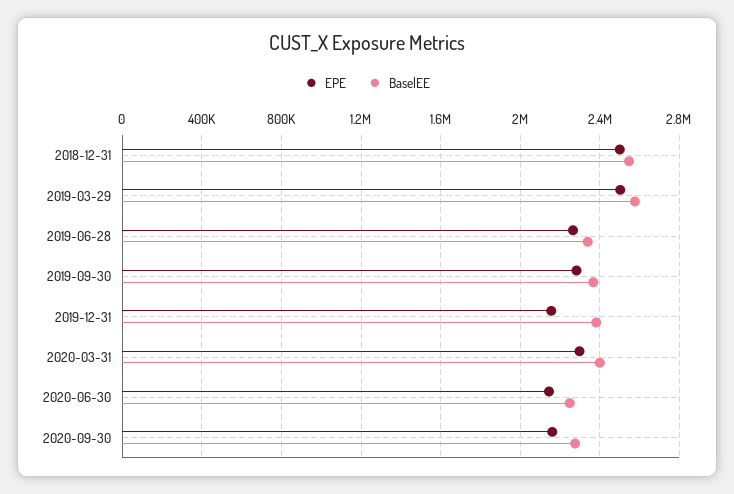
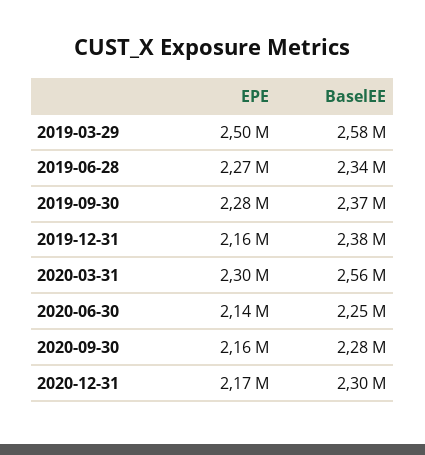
EPE, 2018-12-31: 2500000 -> none
BaselEE, 2018-12-31: 2550000 -> none
BaselEE, 2020-03-31: 2400000 -> 2560000
EPE, 2020-12-31: none -> 2170000
BaselEE, 2020-12-31: none -> 2300000

